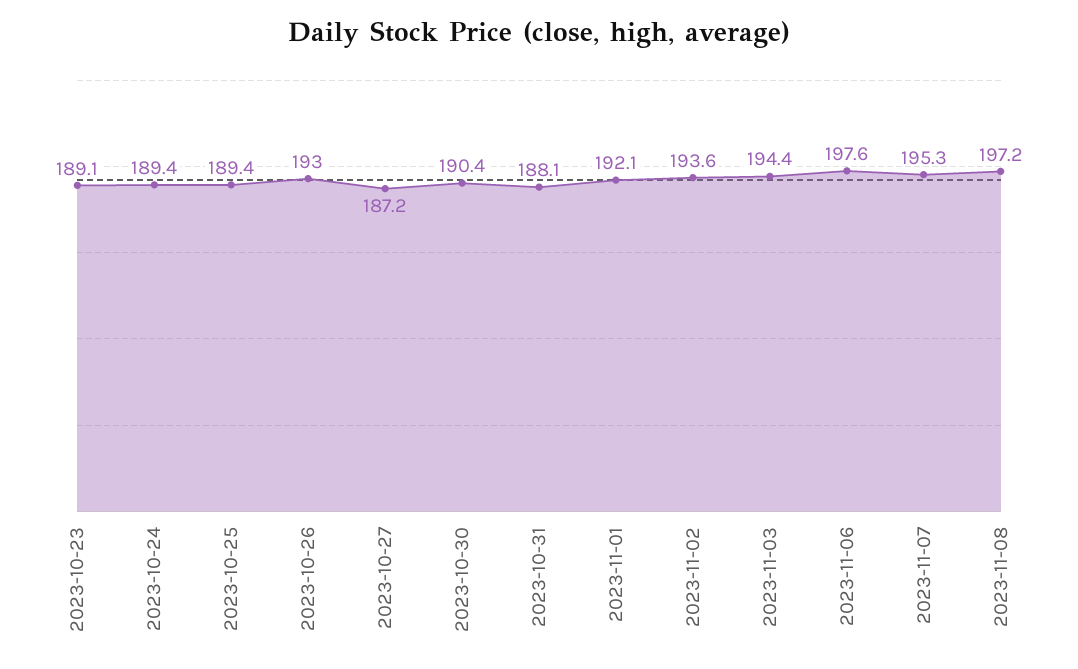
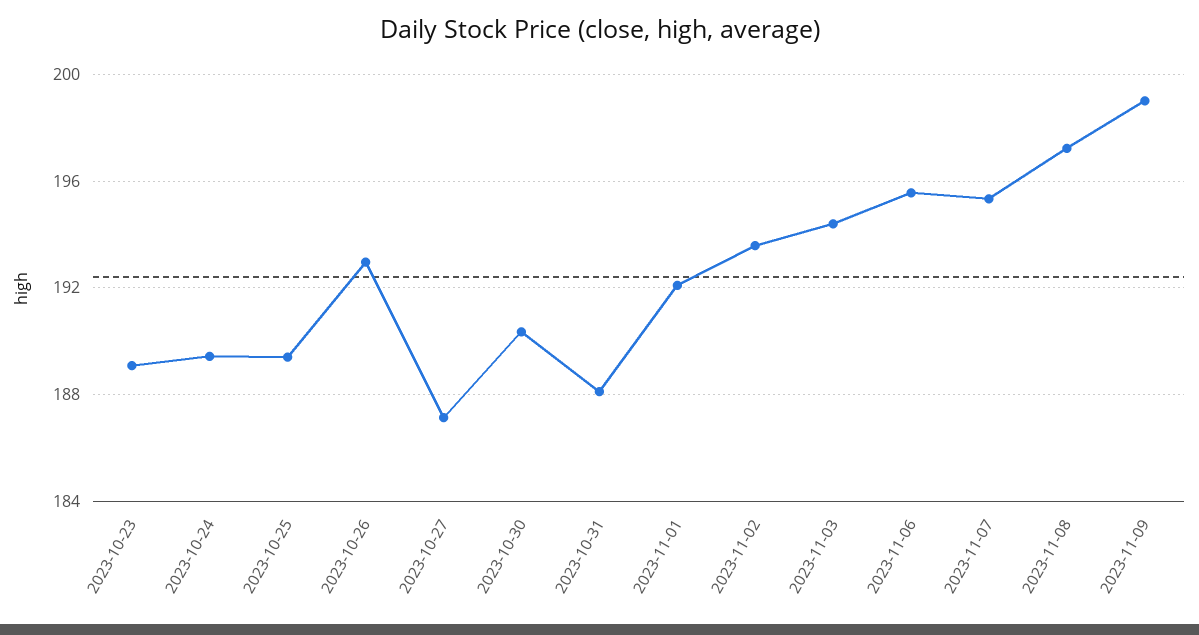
2023-11-06: 197.6 -> 195.5
2023-11-09: none -> 199

